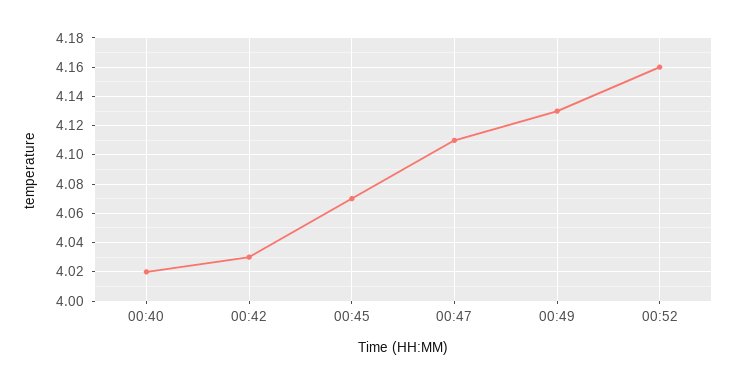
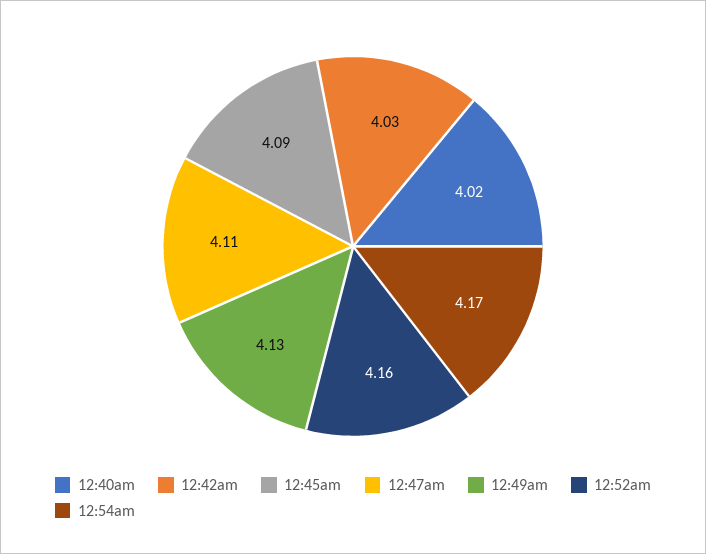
00:45: 4.07 -> 4.09
12:54am: none -> 4.17

